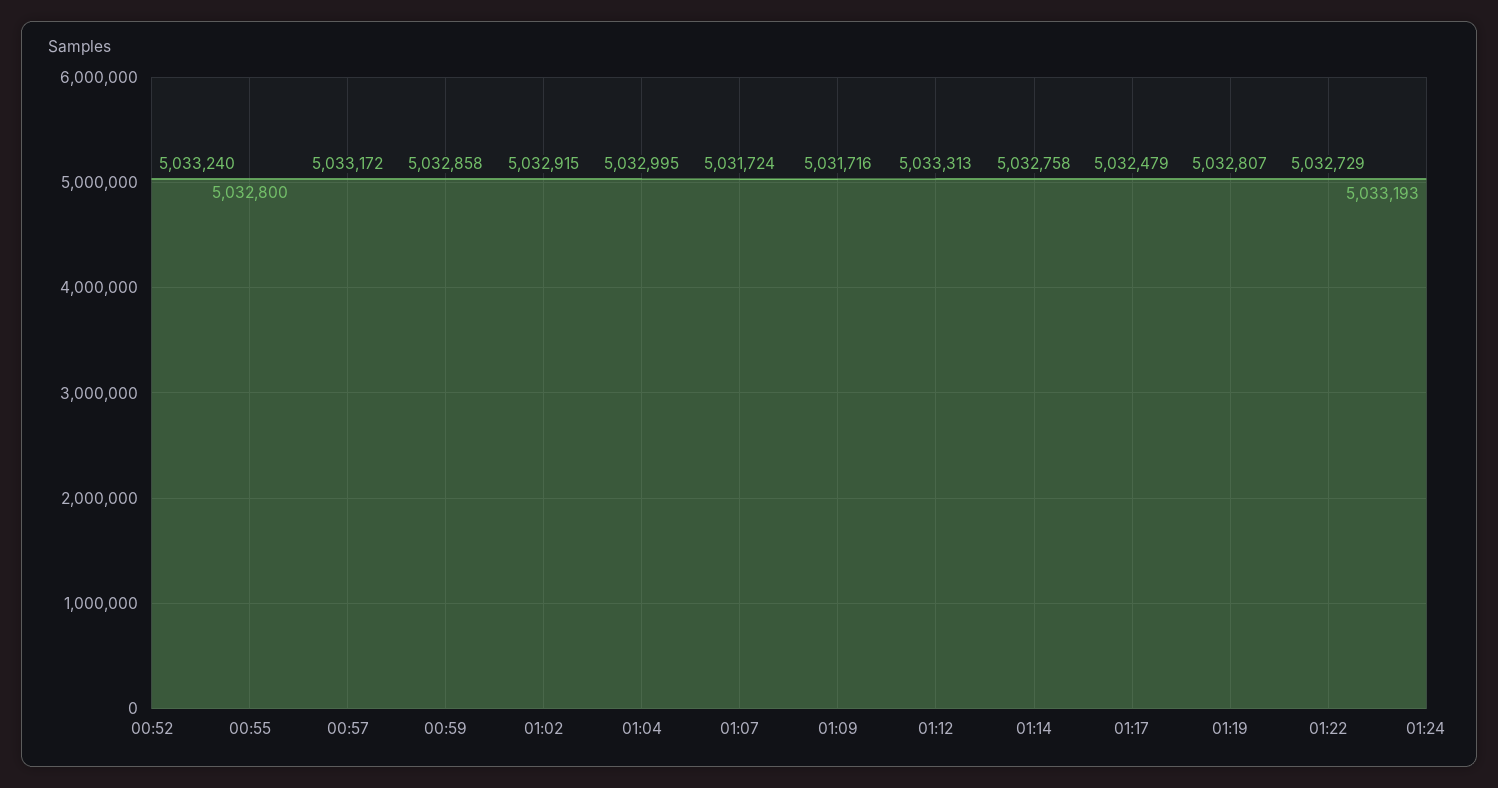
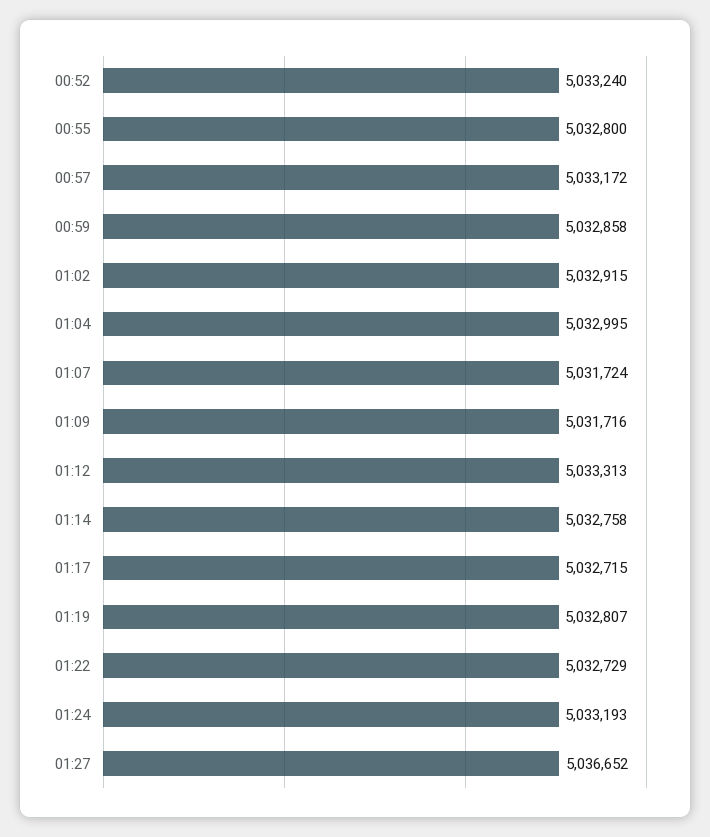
01:17: 5032479 -> 5032715
01:27: none -> 5036652

